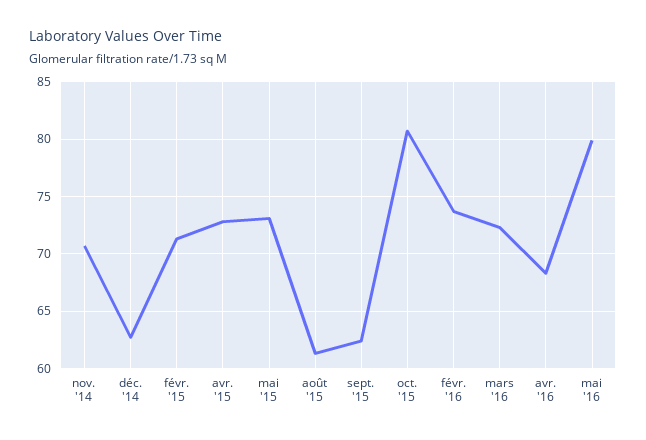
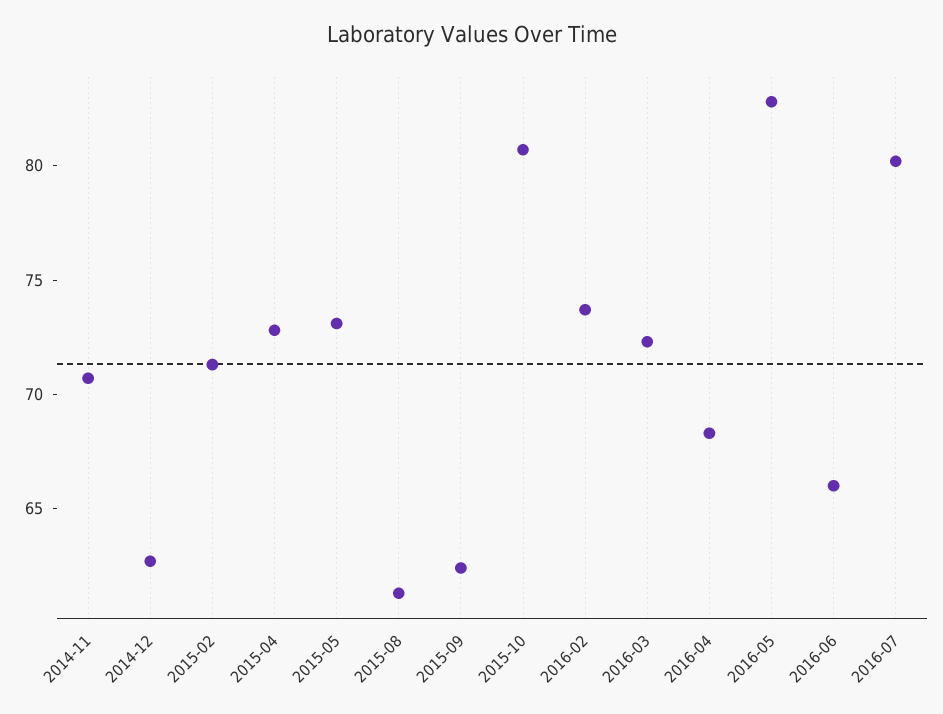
mai '16: 80 -> 83
2016-06: none -> 66
2016-07: none -> 80

